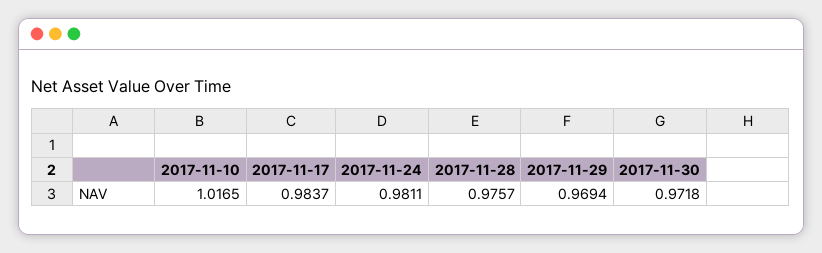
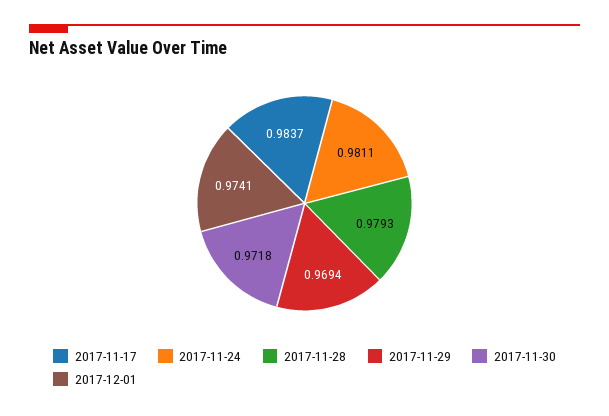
2017-11-10: 1.0165 -> none
2017-11-28: 0.9757 -> 0.9793
2017-12-01: none -> 0.9741

